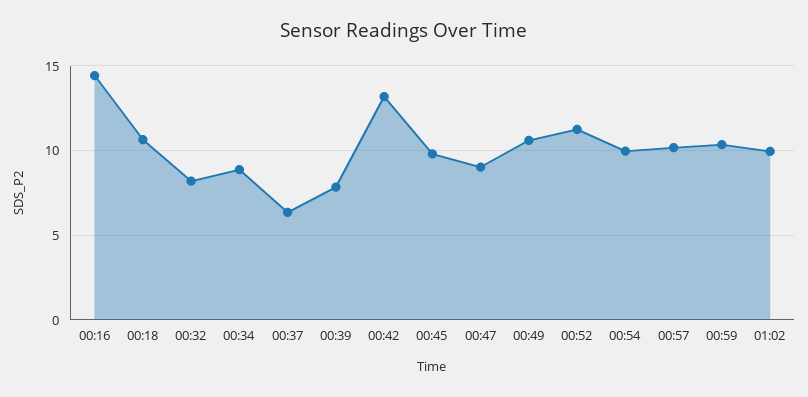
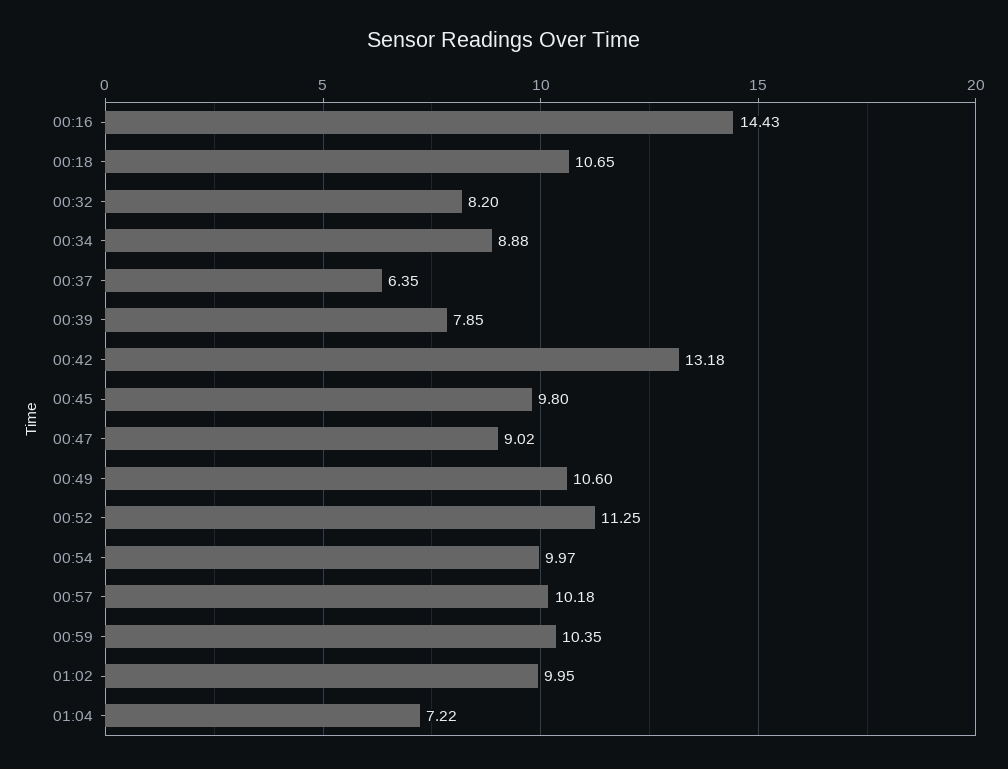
01:04: none -> 7.22

